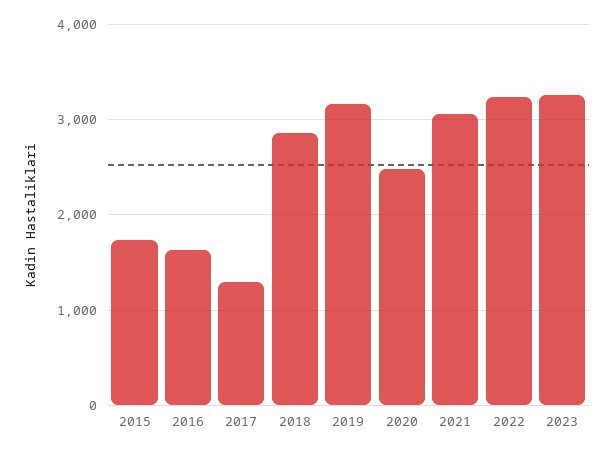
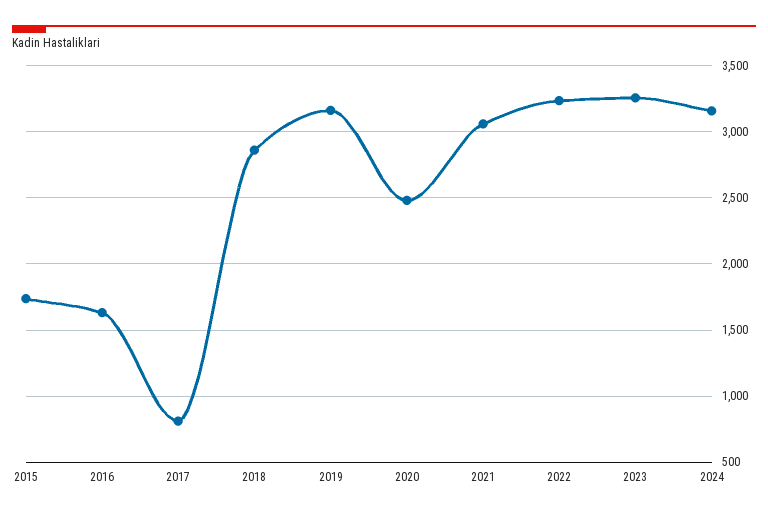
2017: 1300 -> 800
2024: none -> 3150

